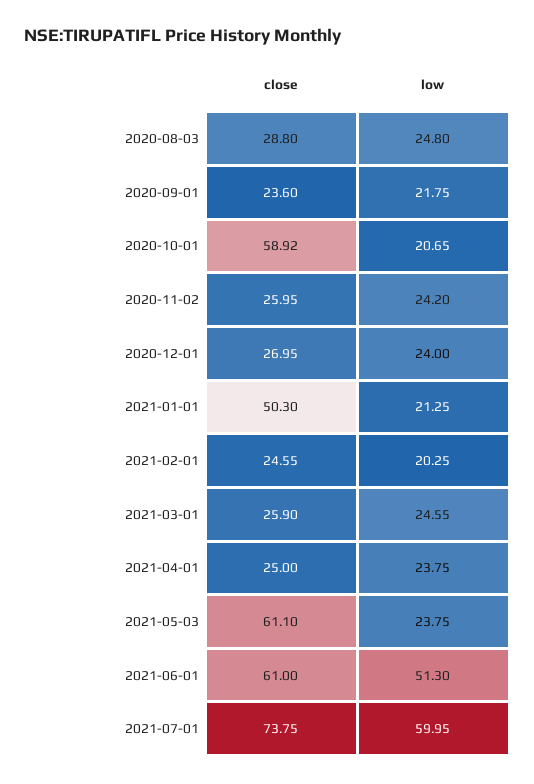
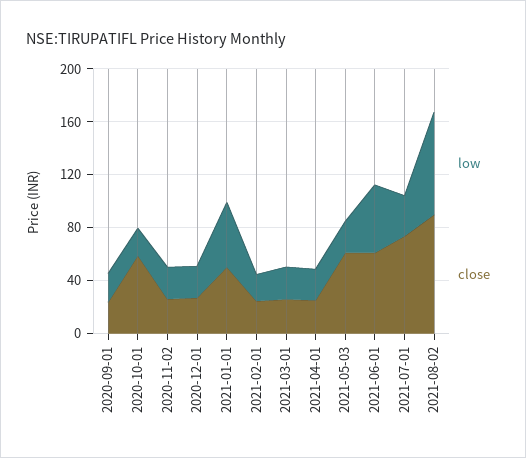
close, 2020-08-03: 28.8 -> none
low, 2020-08-03: 24.8 -> none
low, 2021-01-01: 21.25 -> 50
low, 2021-07-01: 59.95 -> 30
low, 2021-08-02: none -> 80
close, 2021-08-02: none -> 90

